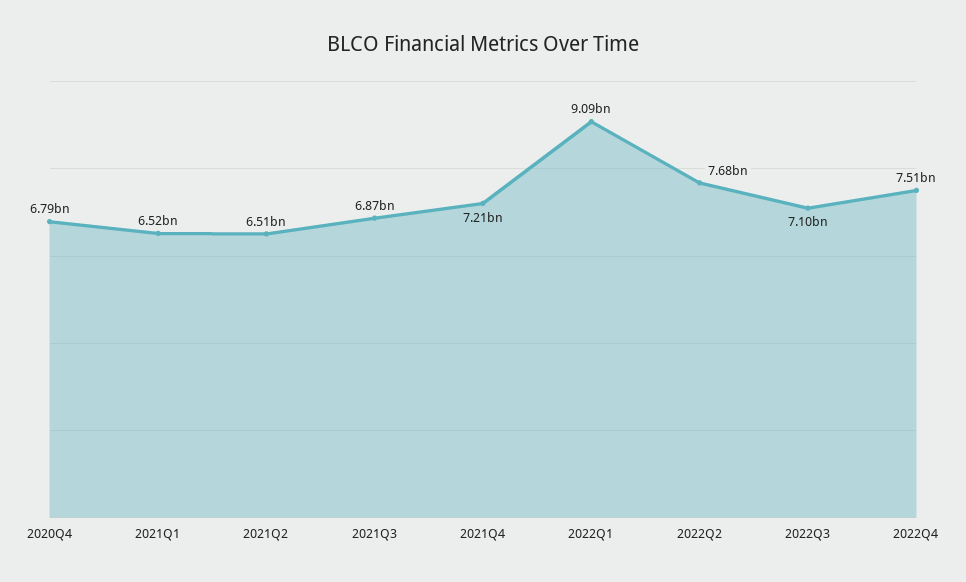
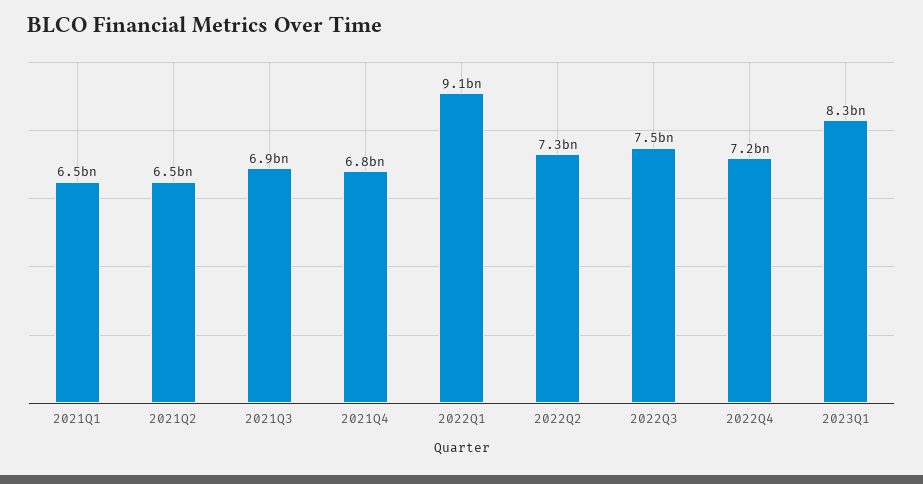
2020Q4: 6790000000 -> none
2021Q4: 7210000000 -> 6800000000
2022Q2: 7680000000 -> 7300000000
2022Q3: 7100000000 -> 7500000000
2022Q4: 7510000000 -> 7200000000
2023Q1: none -> 8300000000

